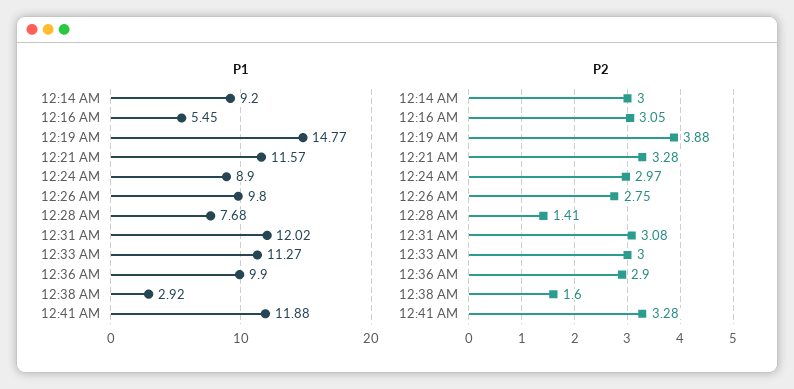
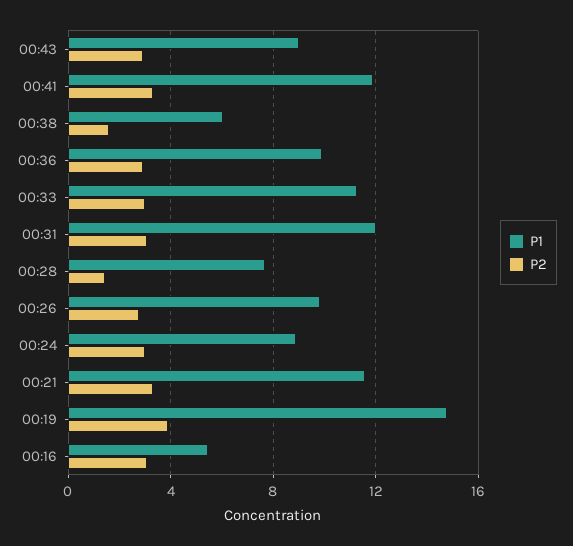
P1, 12:14 AM: 9.2 -> none
P1, 12:38 AM: 2.92 -> 6
P2, 12:14 AM: 3 -> none
P1, 00:43: none -> 9
P2, 00:43: none -> 3

